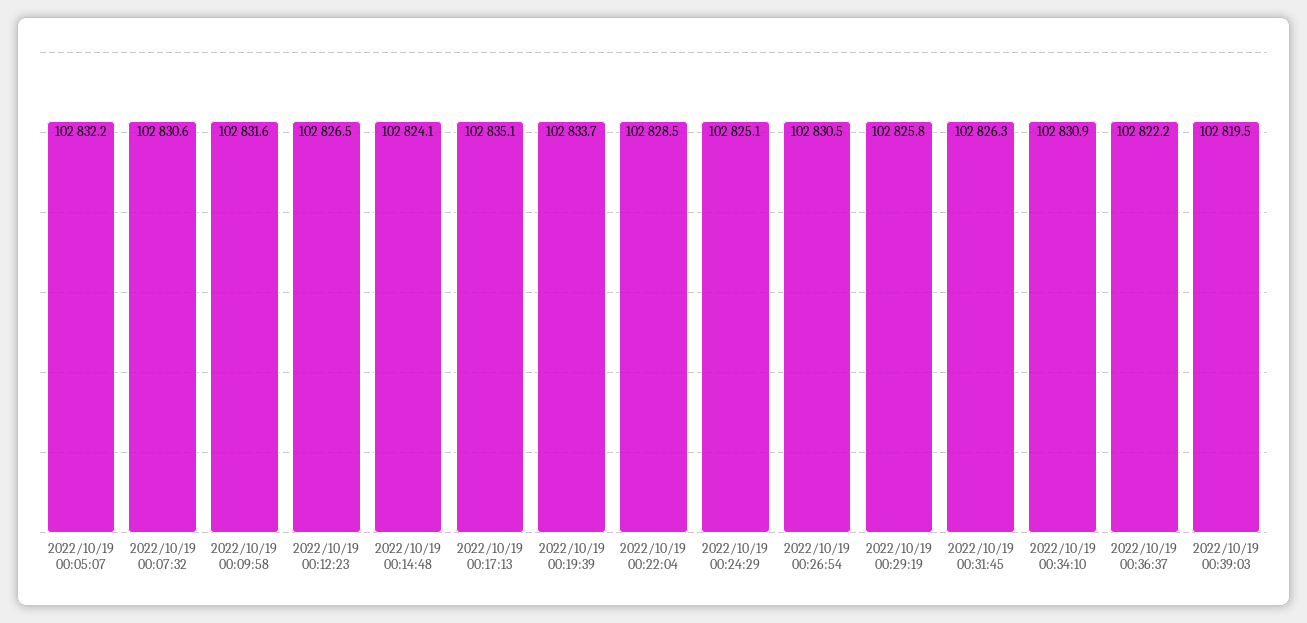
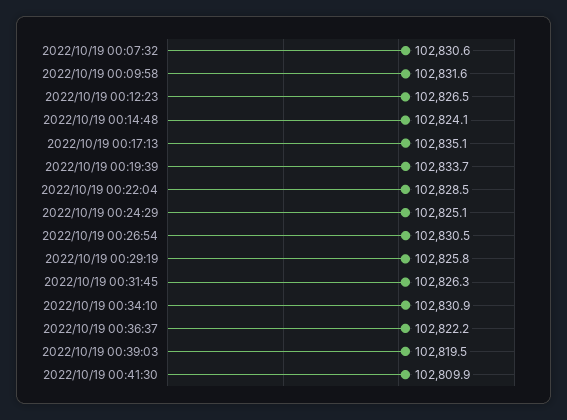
2022/10/19 00:05:07: 102832.2 -> none
2022/10/19 00:41:30: none -> 102809.9

